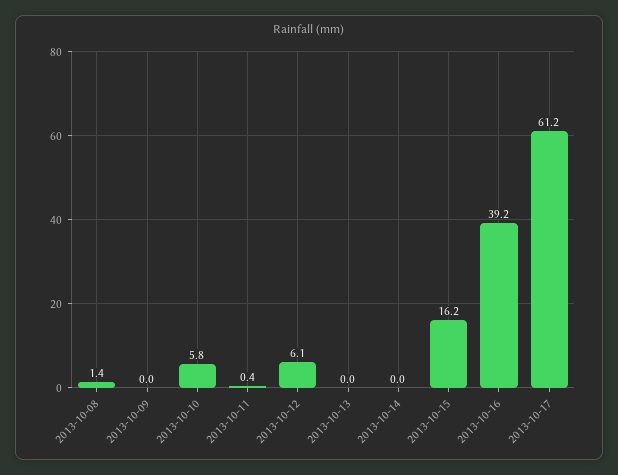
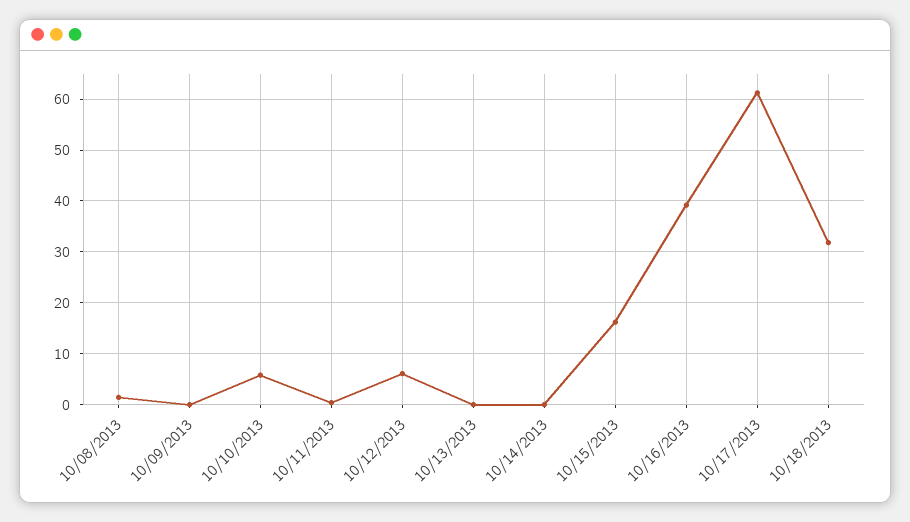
10/18/2013: none -> 32

